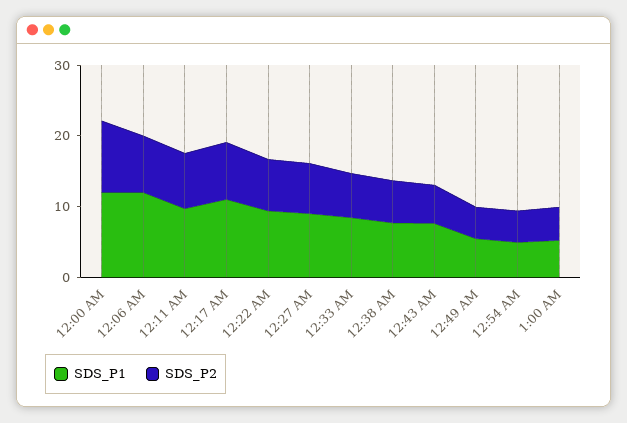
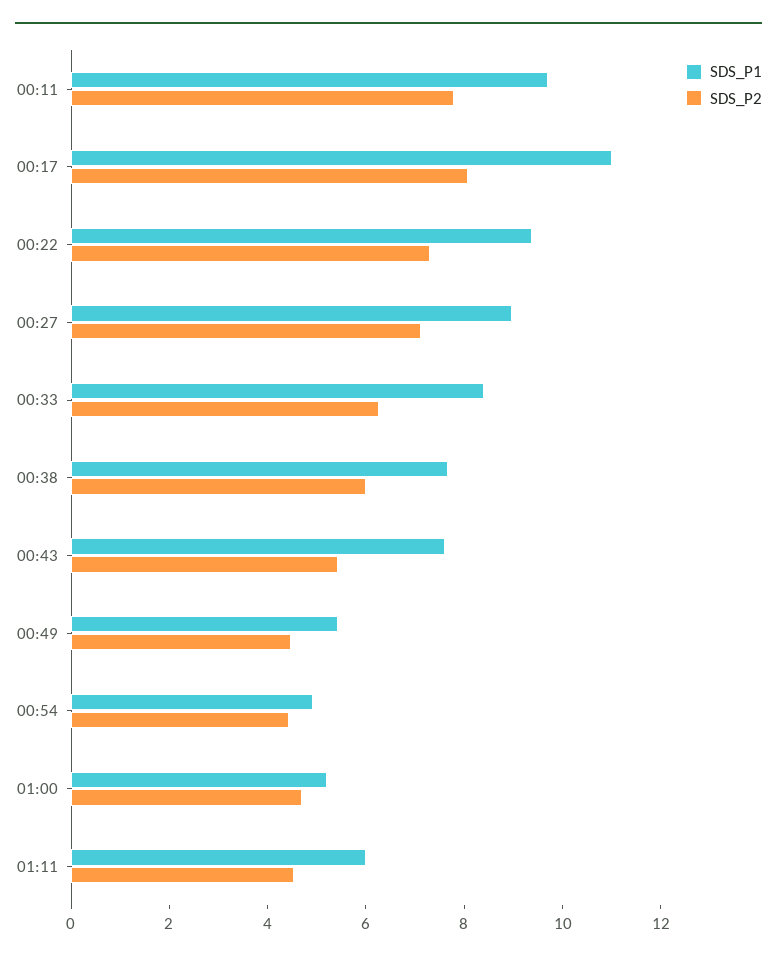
SDS_P1, 12:00 AM: 12 -> none
SDS_P2, 12:00 AM: 10 -> none
SDS_P1, 12:06 AM: 12 -> none
SDS_P2, 12:06 AM: 8 -> none
SDS_P1, 01:11: none -> 6
SDS_P2, 01:11: none -> 4.5

